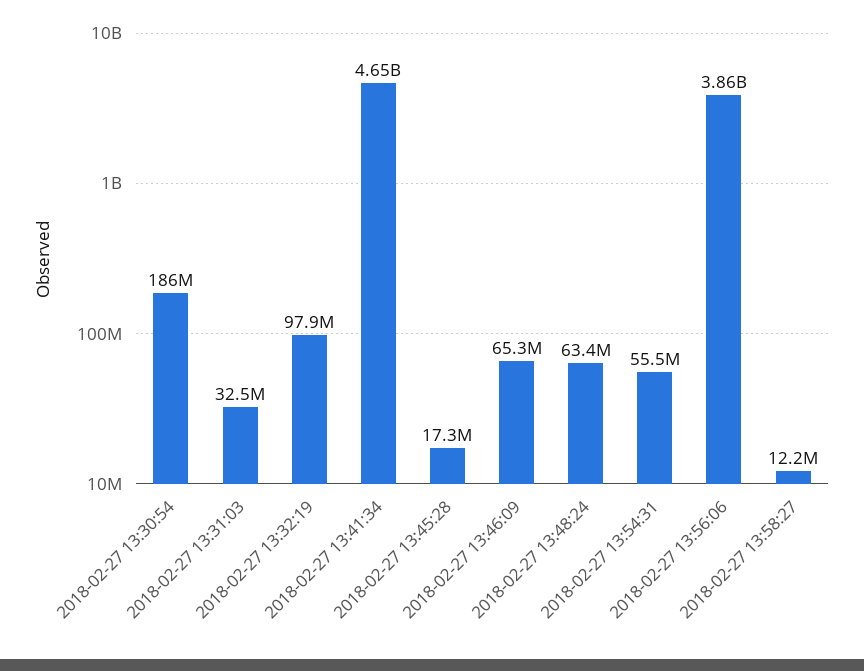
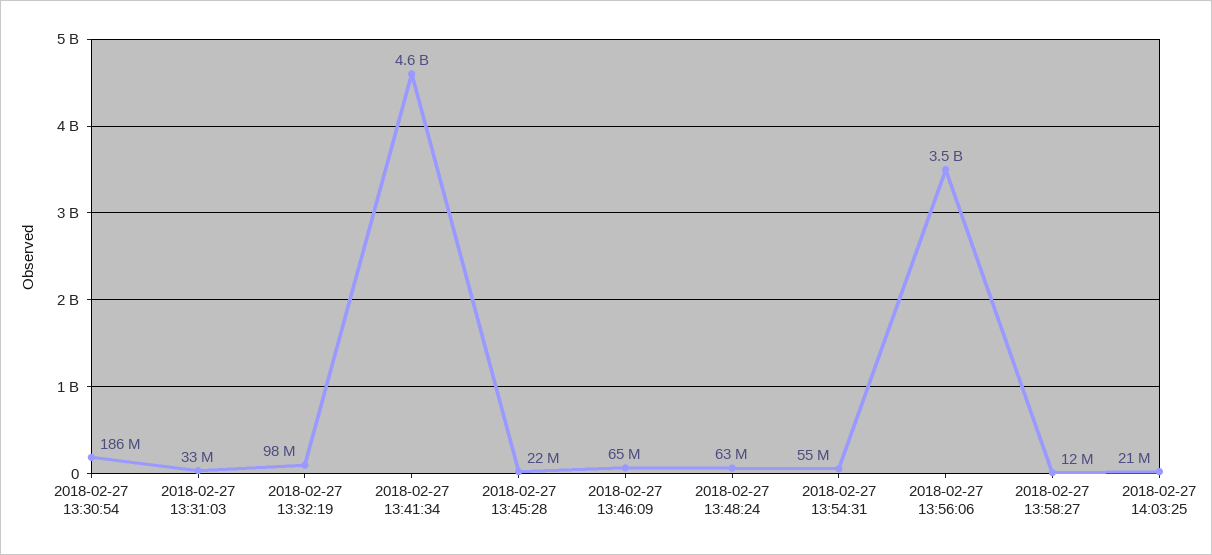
2018-02-27 13:45:28: 17300000 -> 22000000
2018-02-27 13:56:06: 3860000000 -> 3500000000
2018-02-27 14:03:25: none -> 21000000

